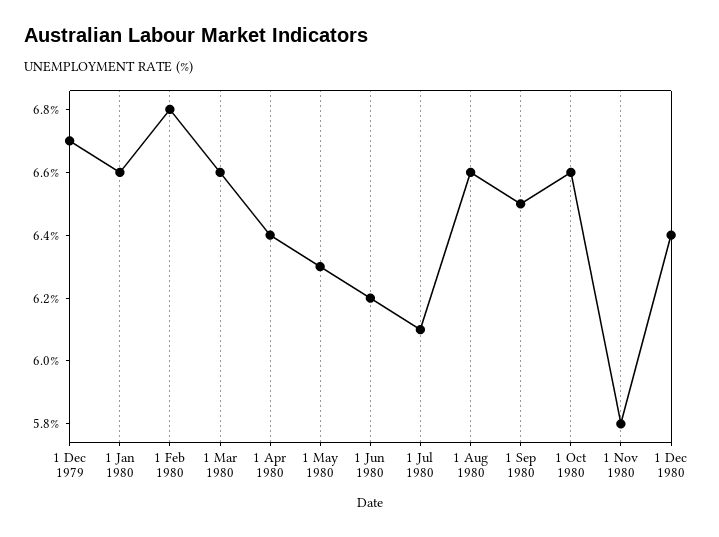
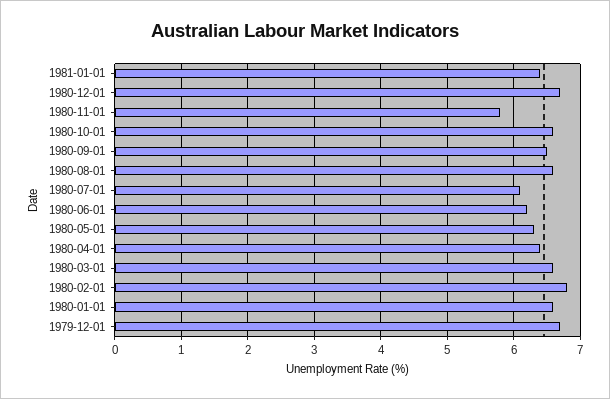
1 Dec 1980: 6.4 -> 6.7
1981-01-01: none -> 6.4

